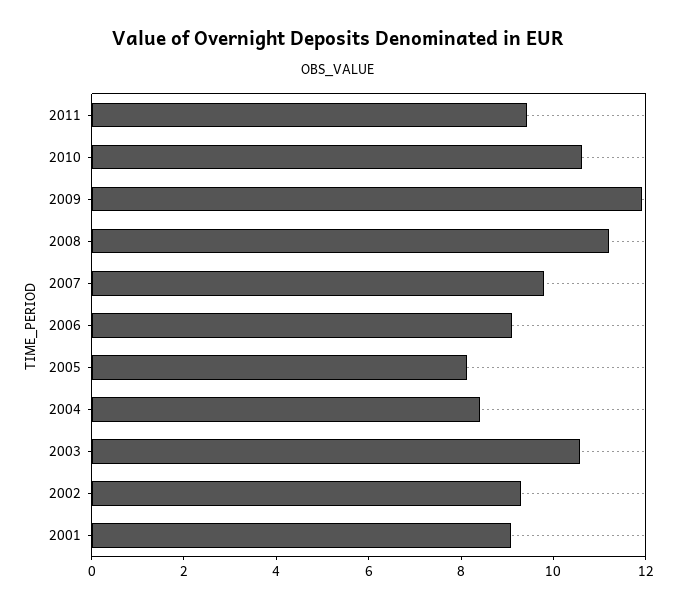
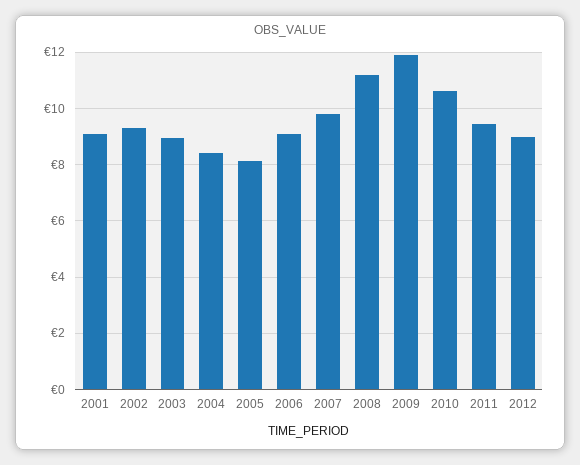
2003: 10.5 -> 9
2012: none -> 9

